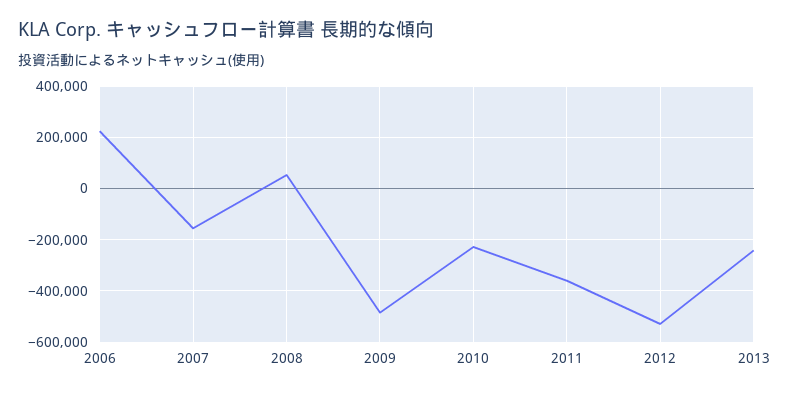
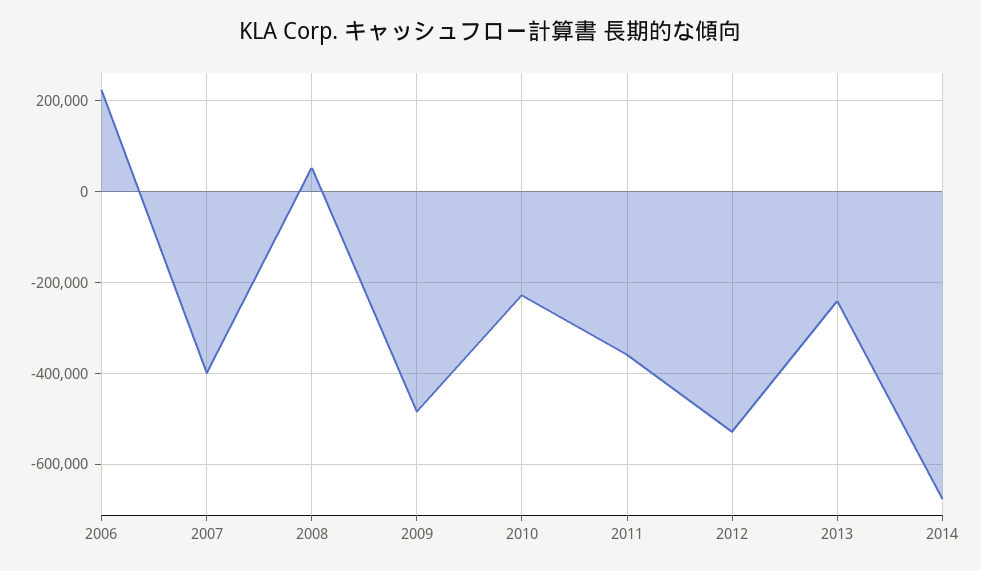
2007: -150000 -> -400000
2014: none -> -680000

